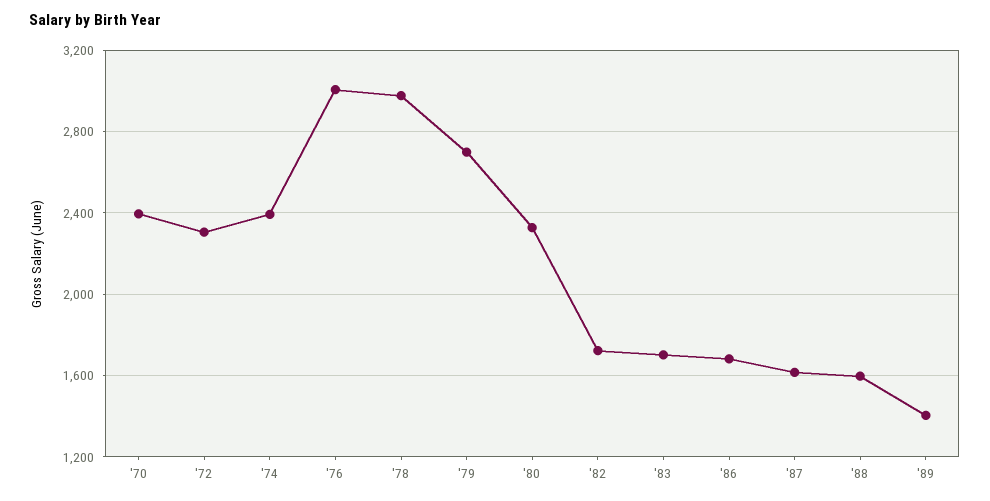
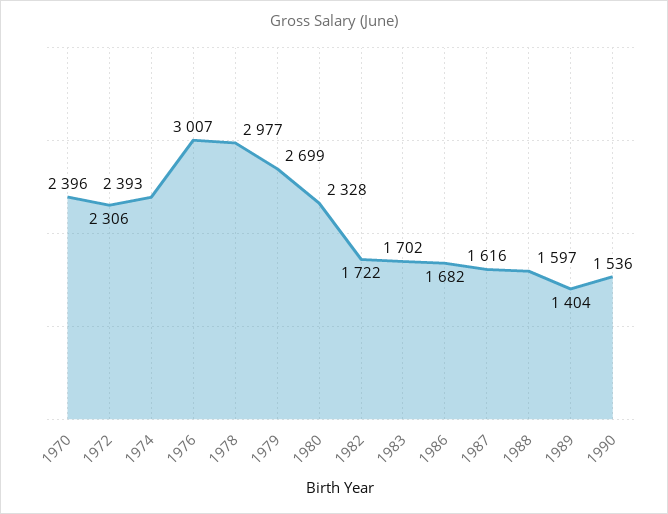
1990: none -> 1536

